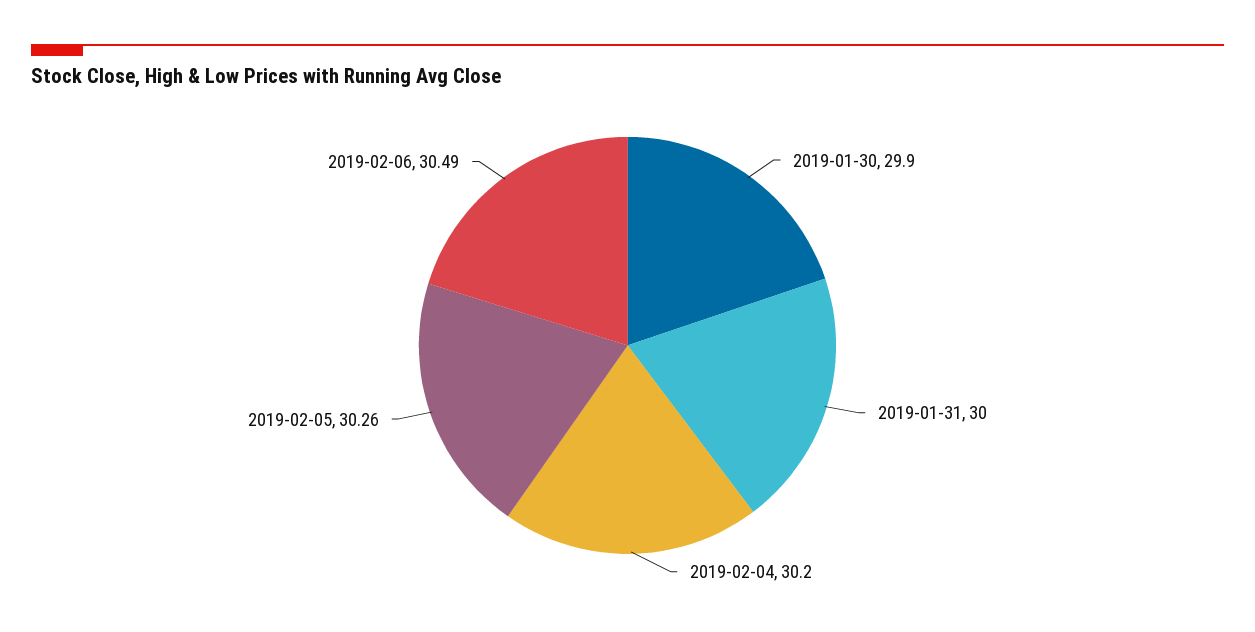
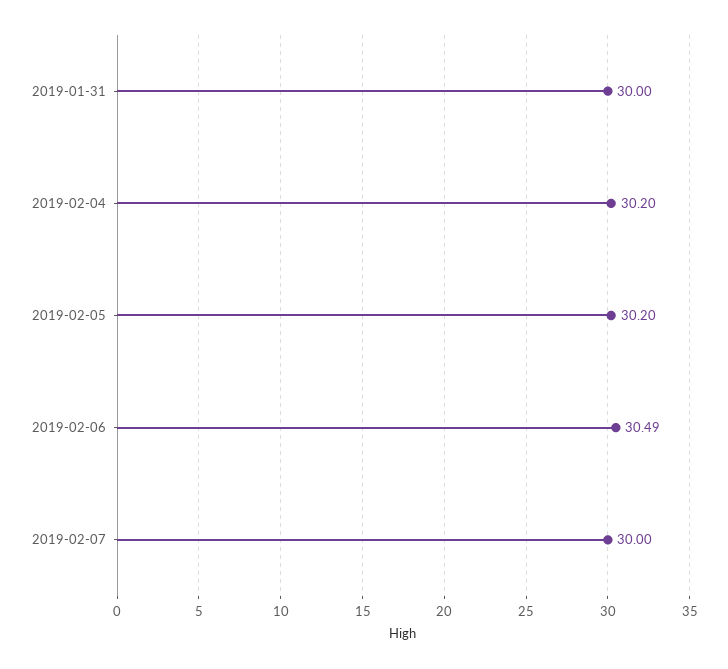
2019-01-30: 29.9 -> none
2019-02-05: 30.26 -> 30.2
2019-02-07: none -> 30

